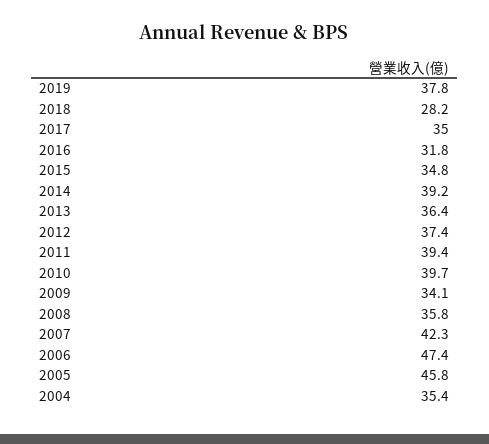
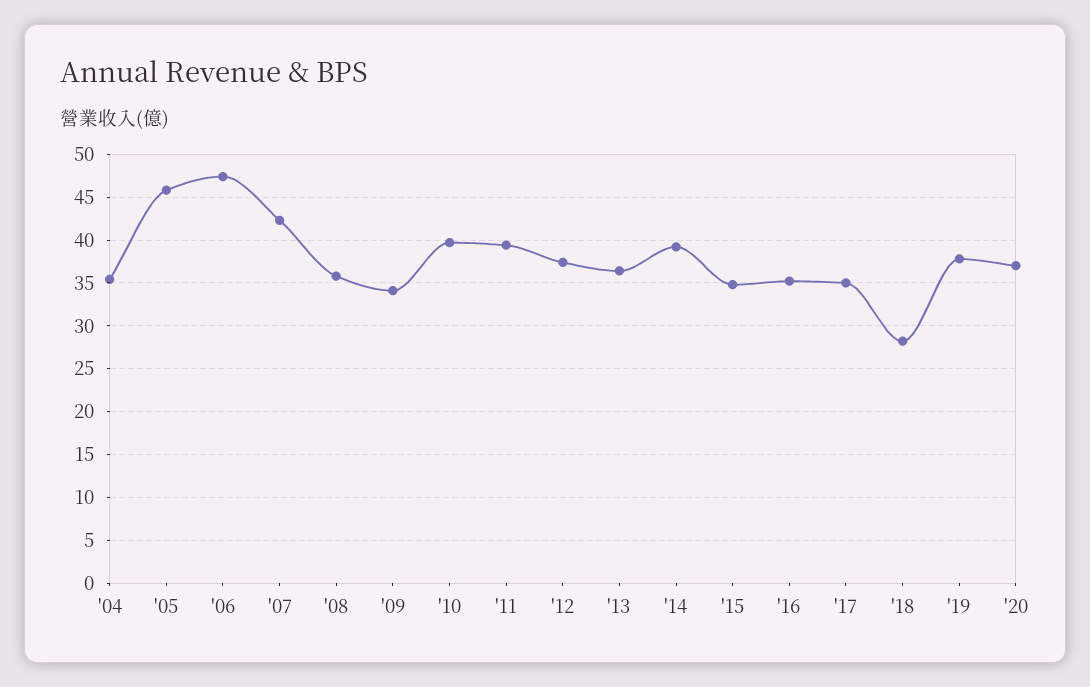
2016: 31.8 -> 35
'20: none -> 37

